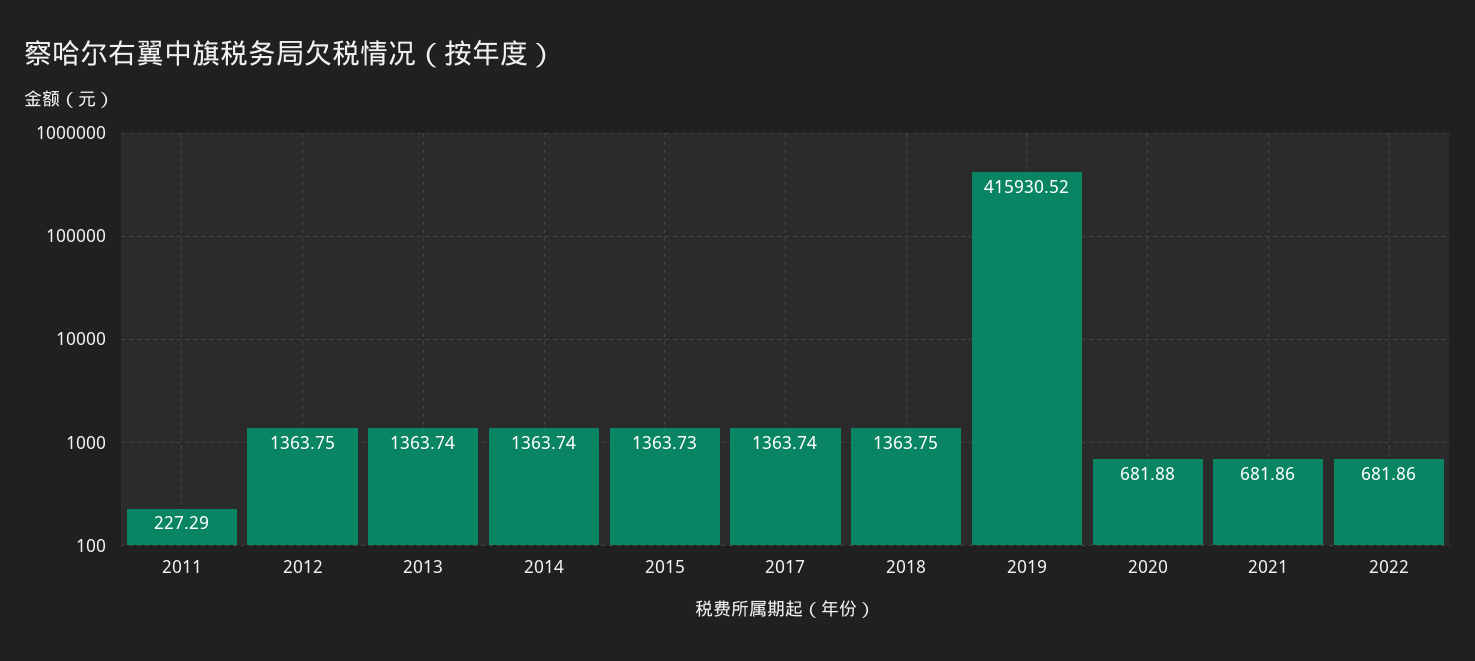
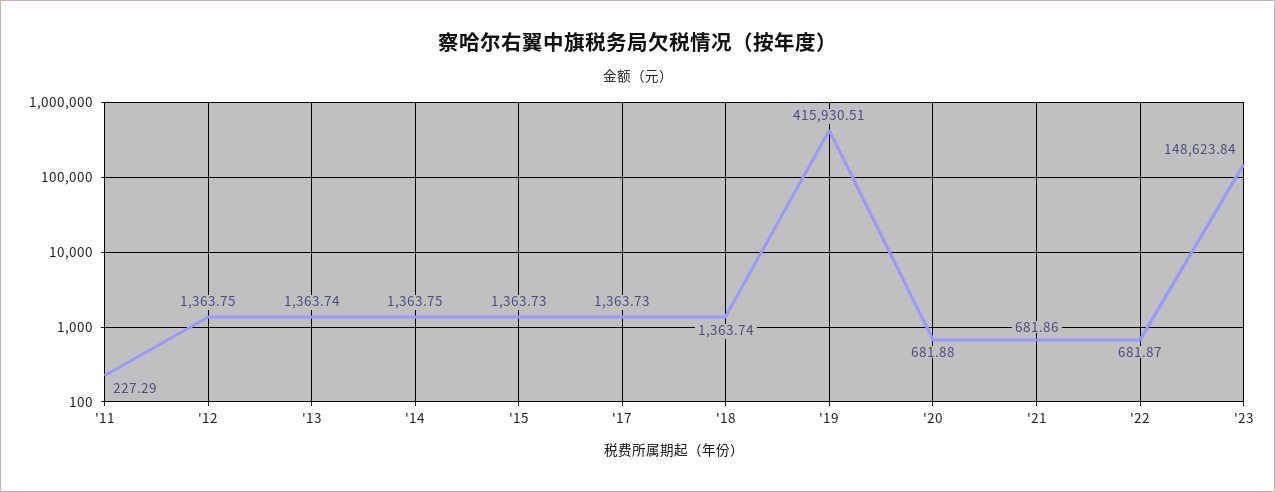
2014: 1363.74 -> 1363.75
2017: 1363.74 -> 1363.73
2018: 1363.75 -> 1363.74
2019: 415930.52 -> 415930.51
2022: 681.86 -> 681.87
'23: none -> 148623.84

